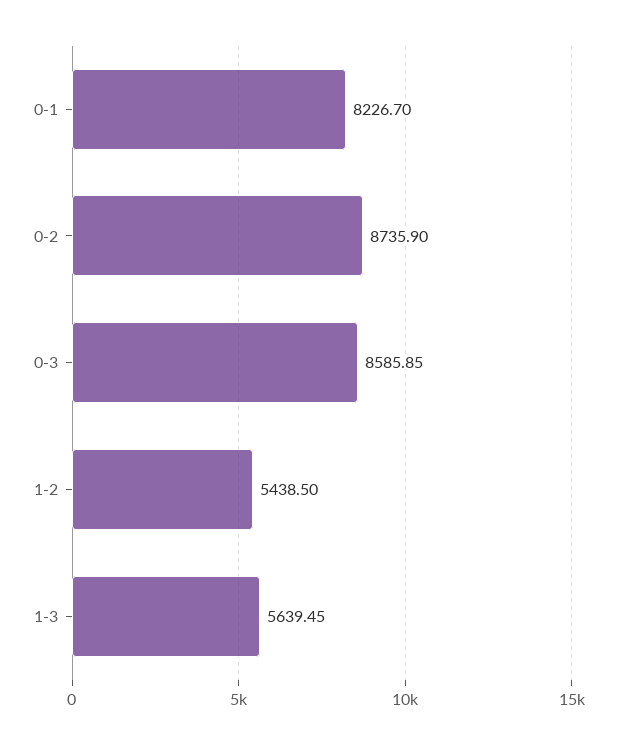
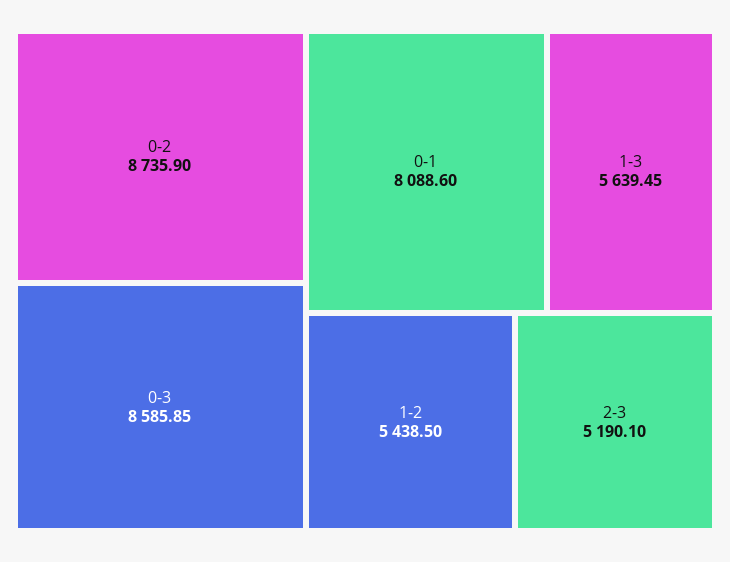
0-1: 8226.7 -> 8088.6
2-3: none -> 5190.1

